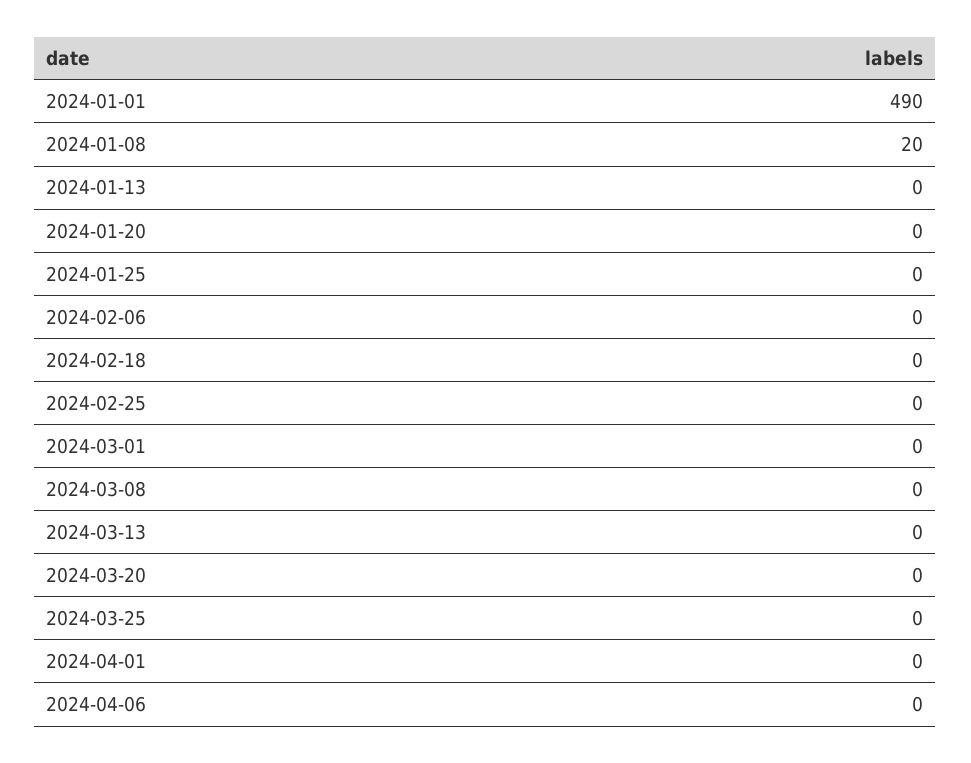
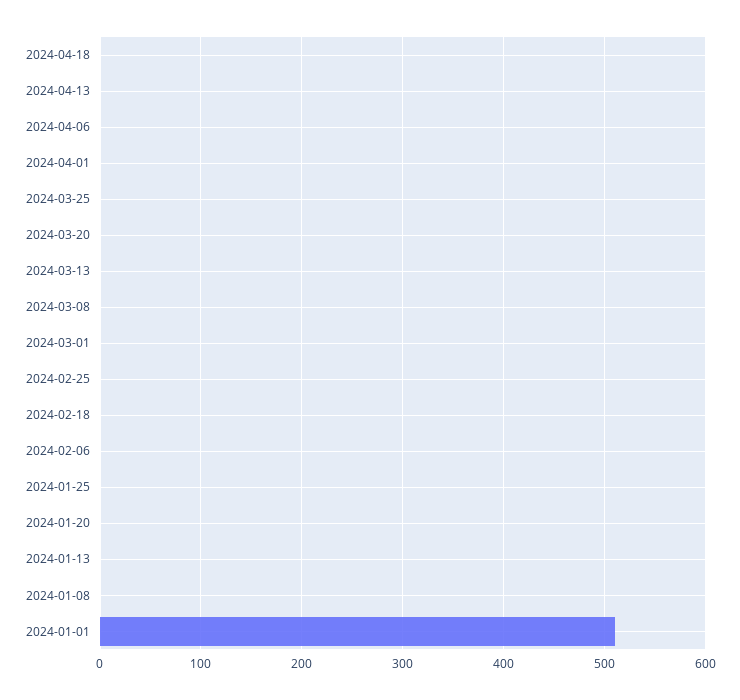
2024-01-01: 490 -> 510
2024-01-08: 20 -> 0
2024-04-18: none -> 0
2024-04-13: none -> 0

